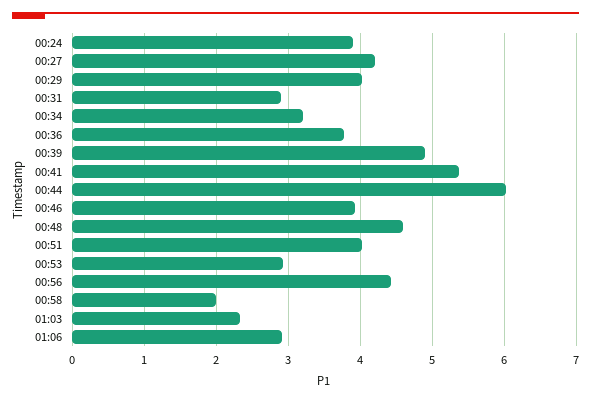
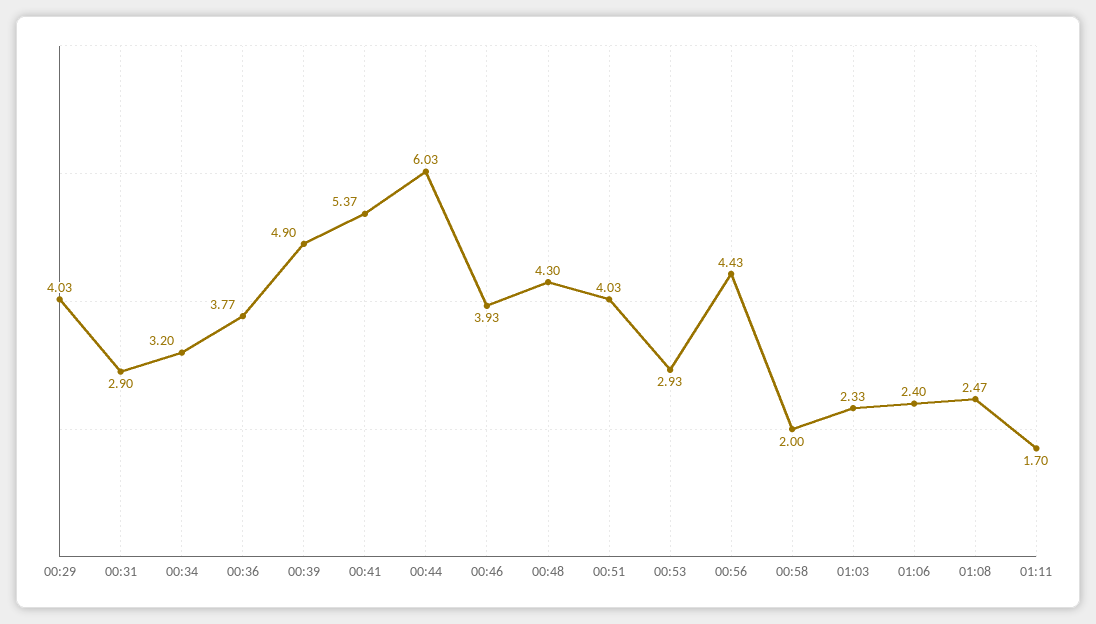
00:24: 3.9 -> none
00:27: 4.2 -> none
00:48: 4.6 -> 4.3
01:06: 2.9 -> 2.4
01:08: none -> 2.47
01:11: none -> 1.7

